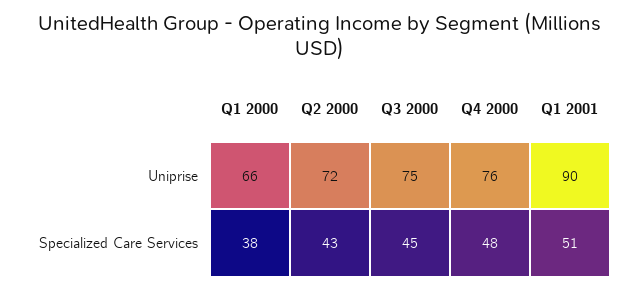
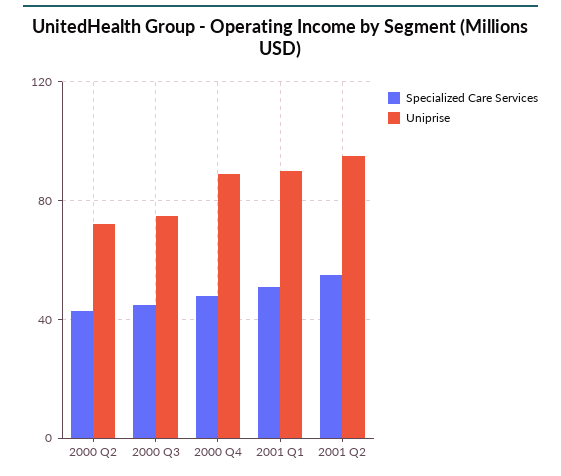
Uniprise, Q1 2000: 66 -> none
Uniprise, Q4 2000: 76 -> 90
Specialized Care Services, Q1 2000: 38 -> none
Specialized Care Services, 2001 Q2: none -> 55
Uniprise, 2001 Q2: none -> 95

